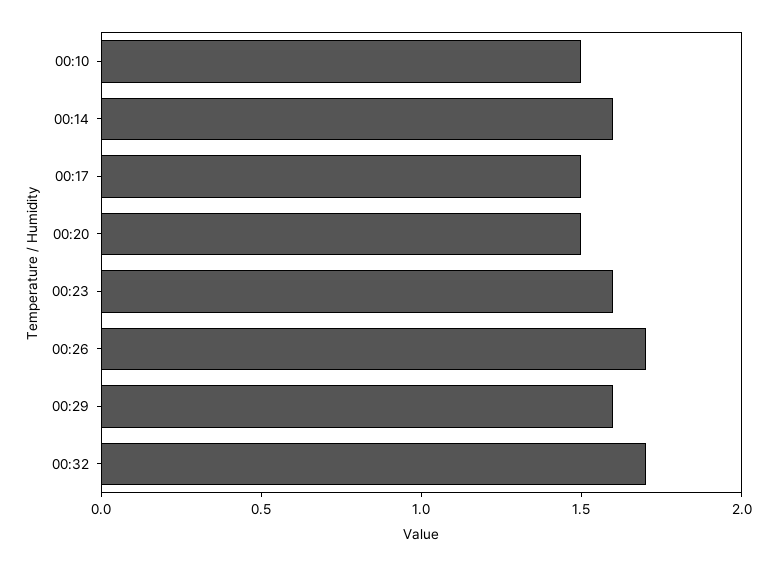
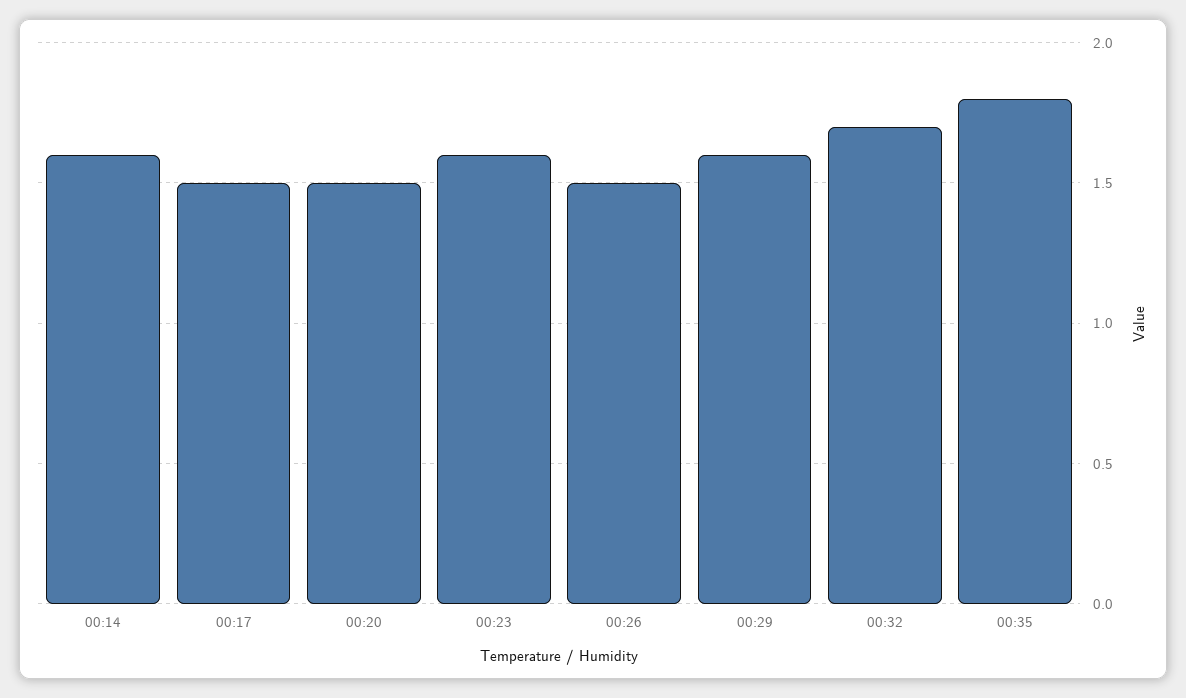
00:10: 1.5 -> none
00:26: 1.7 -> 1.5
00:35: none -> 1.8

